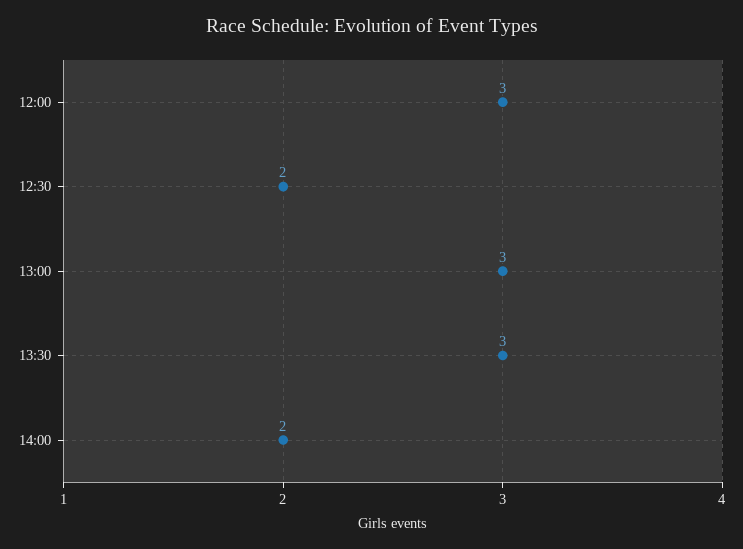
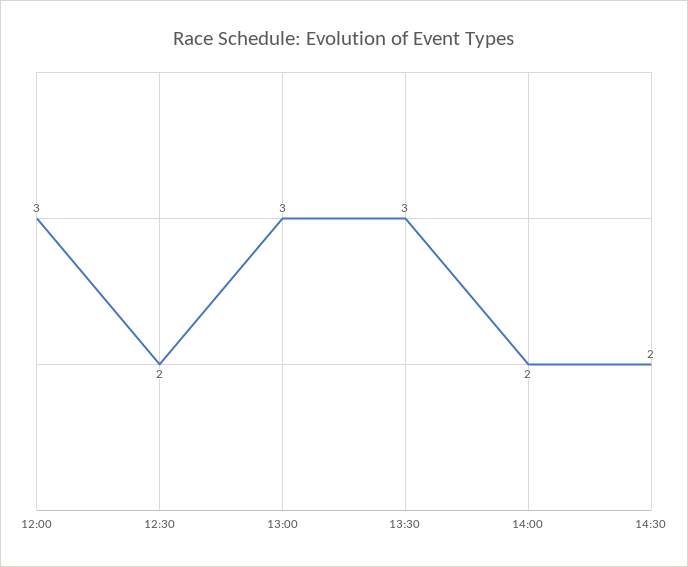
14:30: none -> 2

